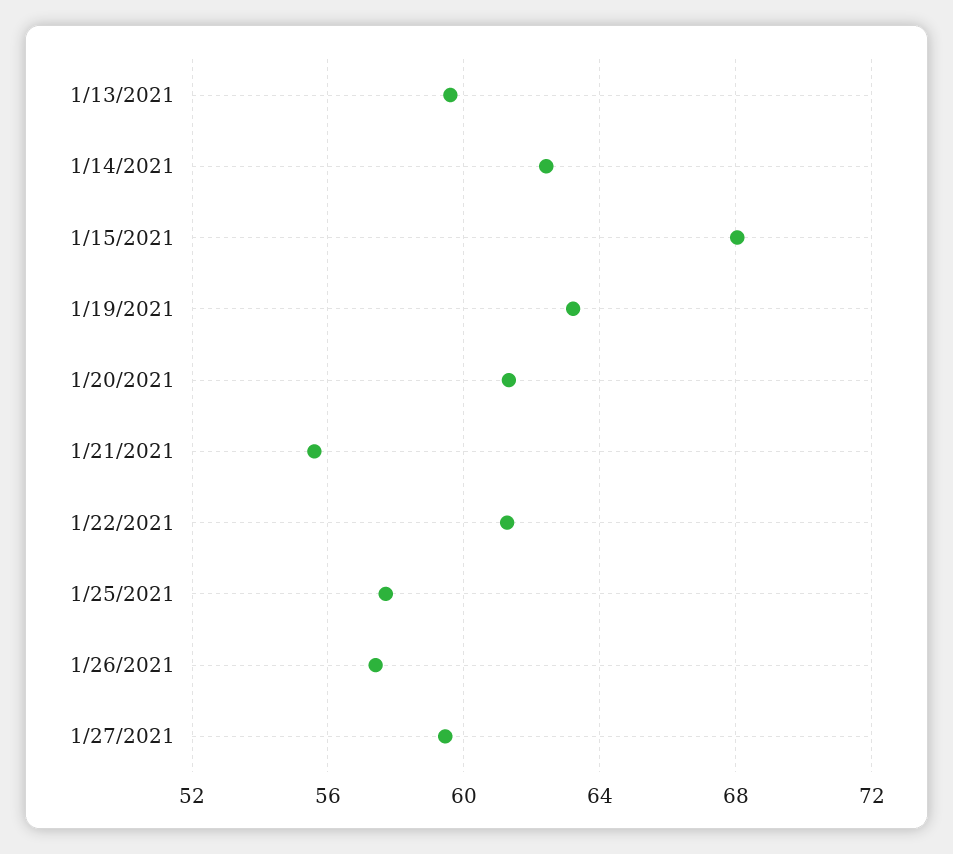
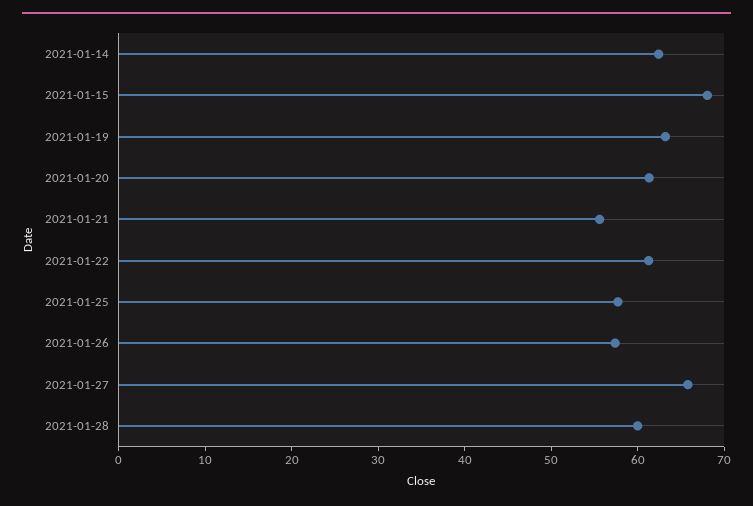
1/13/2021: 59.5 -> none
1/27/2021: 59.5 -> 66
2021-01-28: none -> 60

